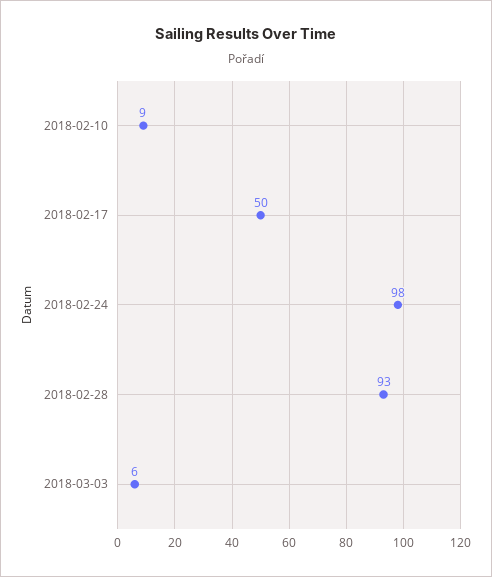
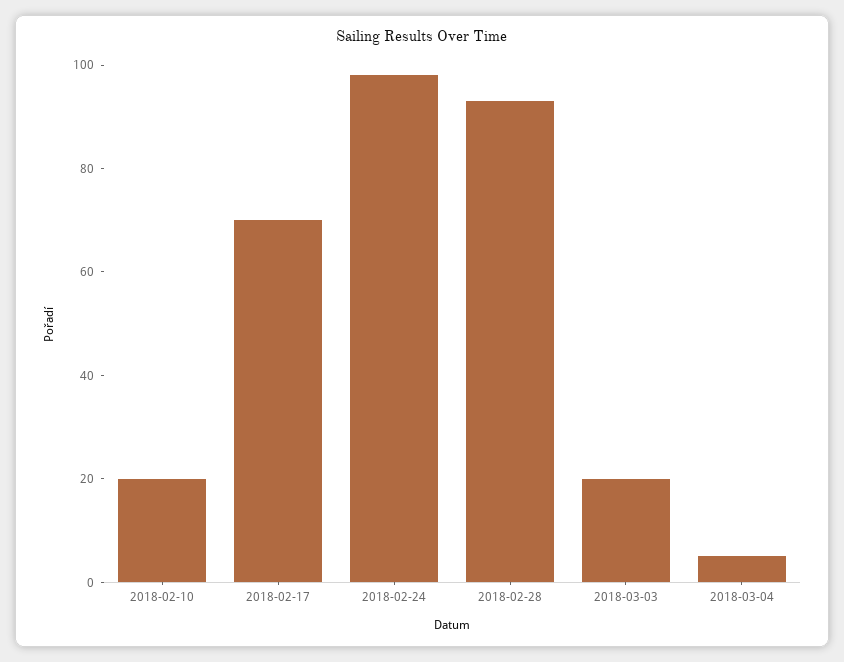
2018-02-10: 9 -> 20
2018-02-17: 50 -> 70
2018-03-03: 6 -> 20
2018-03-04: none -> 5

